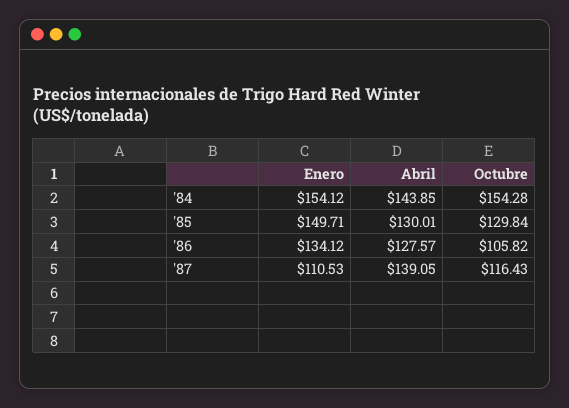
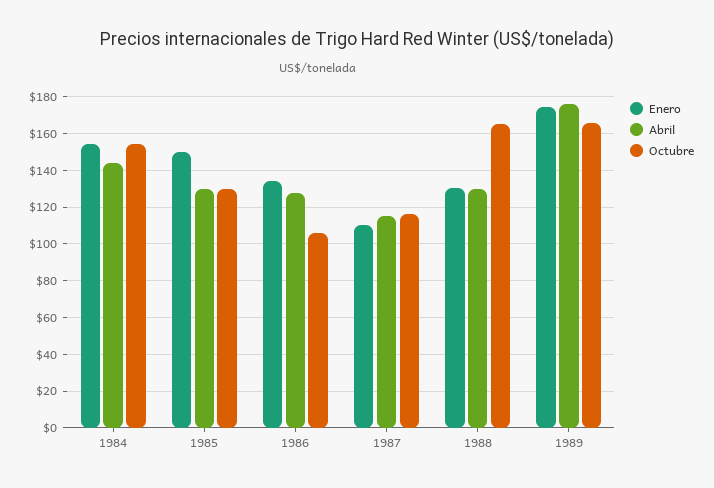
Abril, '87: 139.05 -> 115
Enero, 1988: none -> 130
Abril, 1988: none -> 130
Octubre, 1988: none -> 165
Enero, 1989: none -> 175
Abril, 1989: none -> 175
Octubre, 1989: none -> 165

